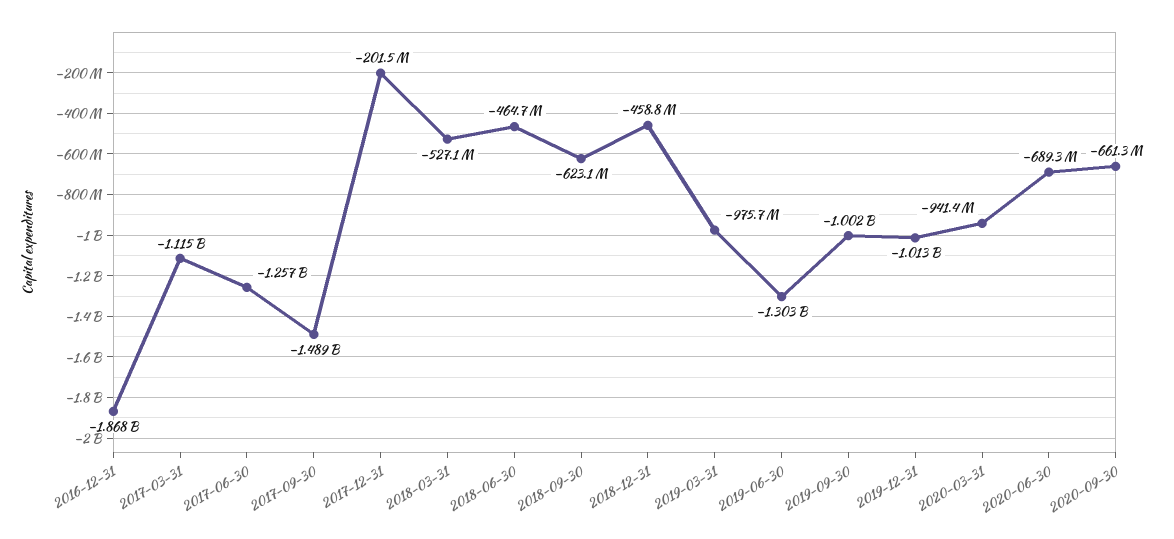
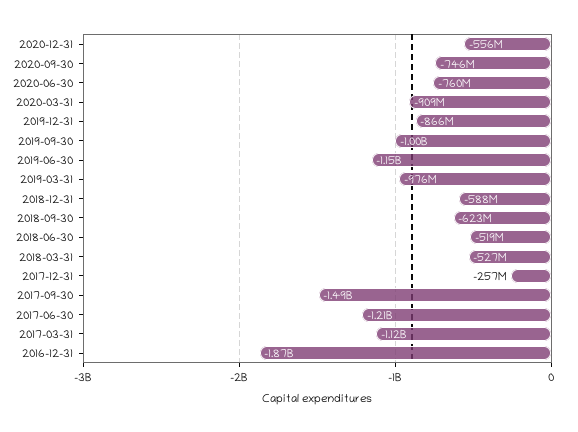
2017-06-30: -1257000000 -> -1210000000
2017-12-31: -201500000 -> -257000000
2018-06-30: -464700000 -> -519000000
2018-12-31: -458800000 -> -588000000
2019-06-30: -1303000000 -> -1150000000
2019-12-31: -1013000000 -> -866000000
2020-03-31: -941400000 -> -909000000
2020-06-30: -689300000 -> -760000000
2020-09-30: -661300000 -> -746000000
2020-12-31: none -> -556000000

